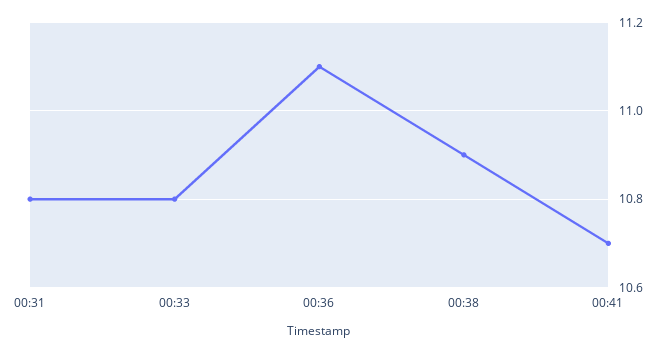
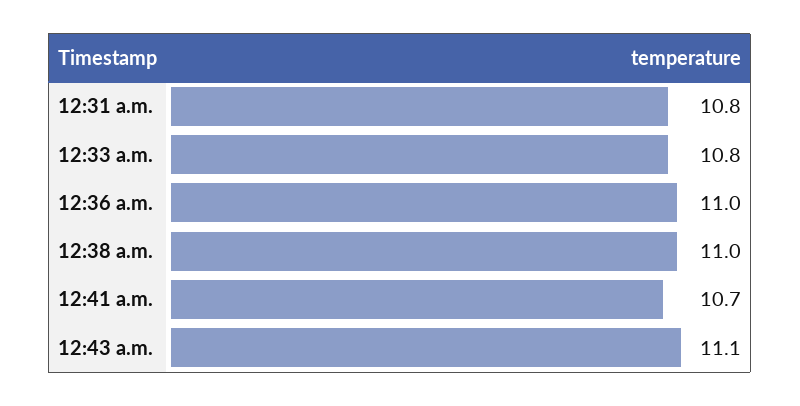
00:36: 11.1 -> 11
00:38: 10.9 -> 11
12:43 a.m.: none -> 11.1

